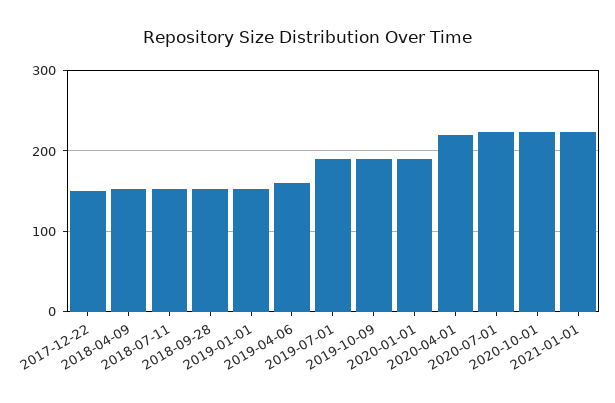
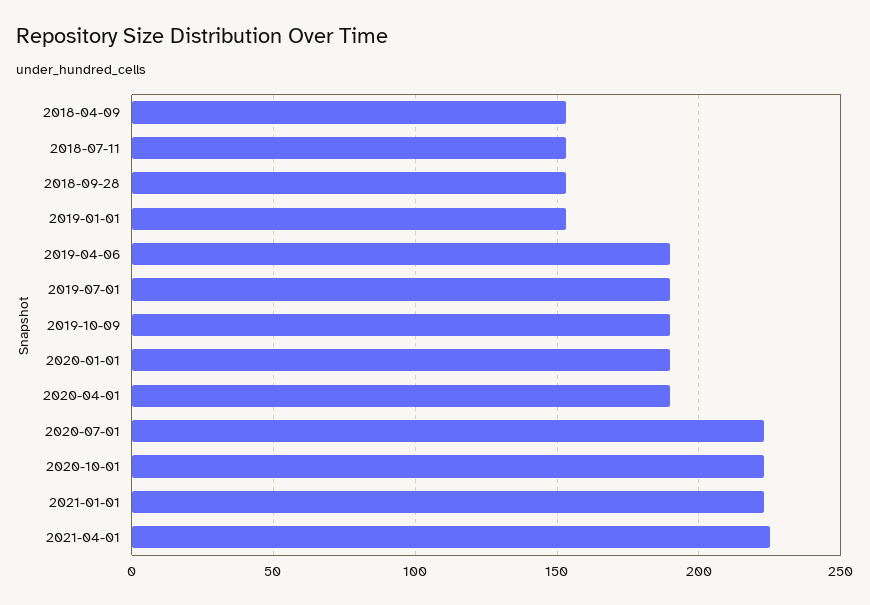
2017-12-22: 150 -> none
2019-04-06: 160 -> 190
2020-04-01: 220 -> 190
2021-04-01: none -> 225

